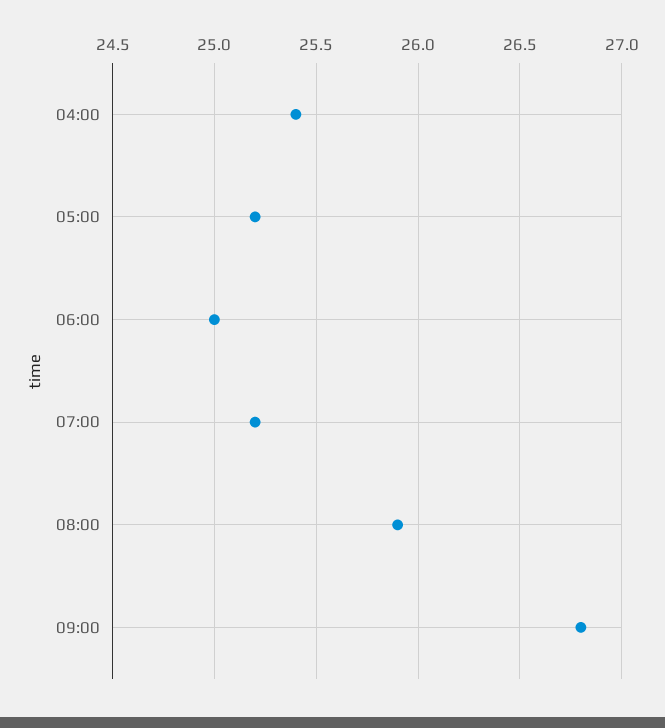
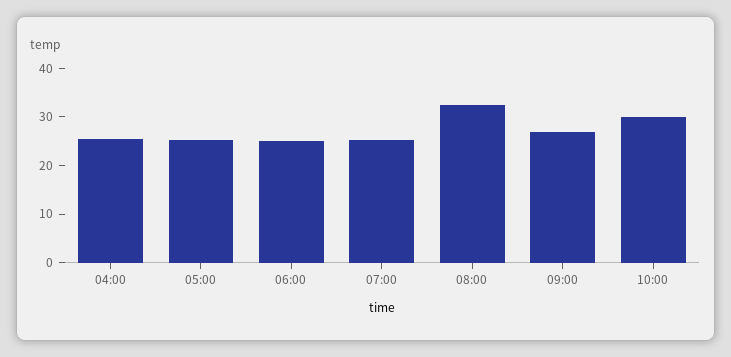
08:00: 25.9 -> 32
10:00: none -> 30

